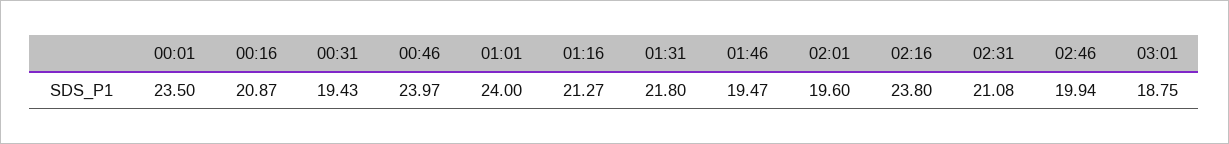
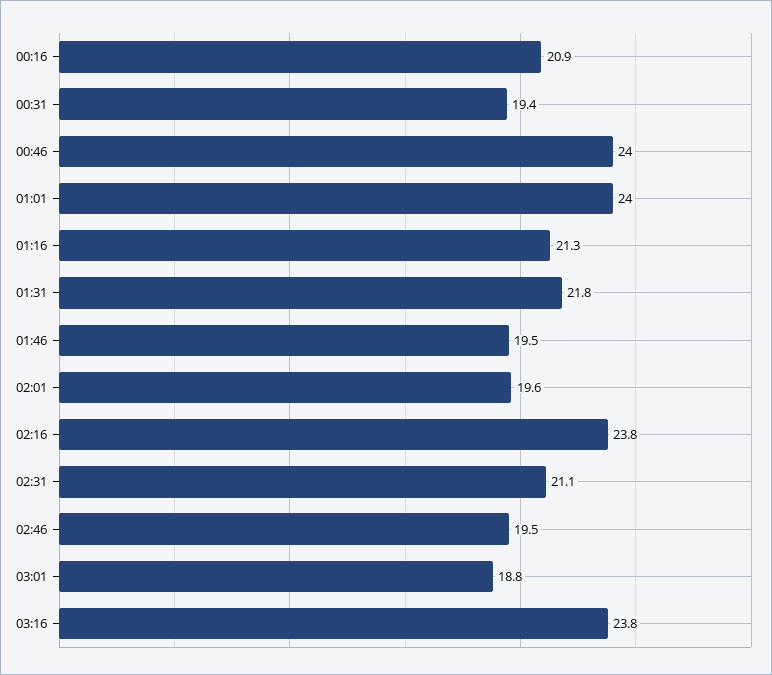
00:01: 23.5 -> none
02:46: 19.94 -> 19.5
03:16: none -> 23.8

